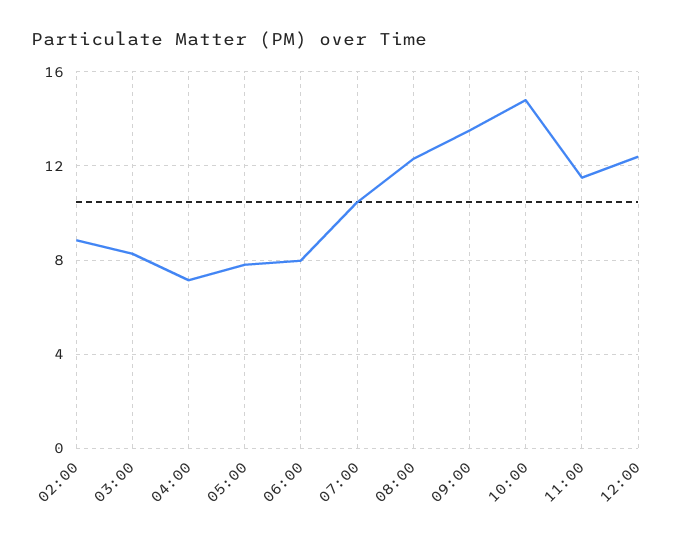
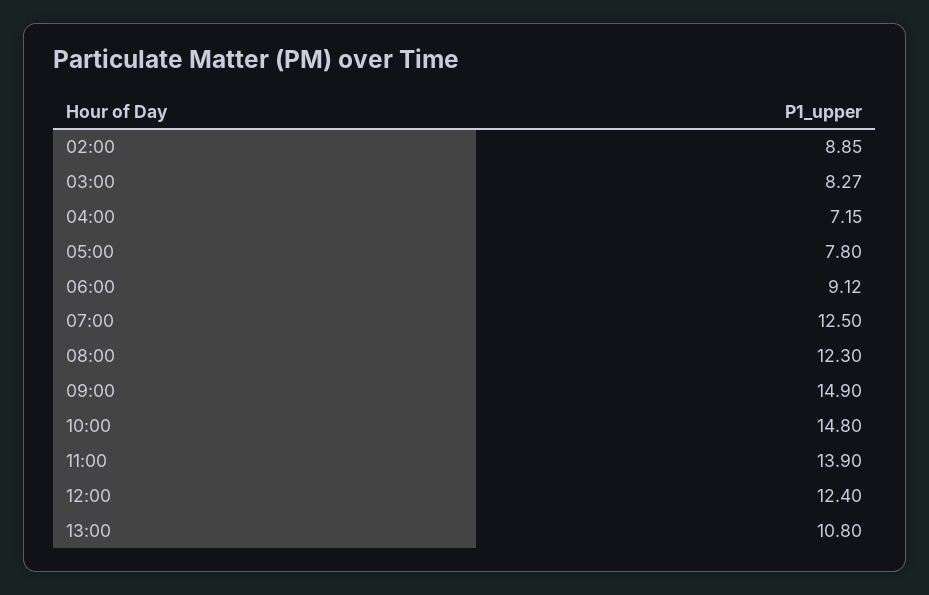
06:00: 8 -> 9.12
07:00: 10.5 -> 12.5
09:00: 13.5 -> 14.9
11:00: 11.5 -> 13.9
13:00: none -> 10.8

